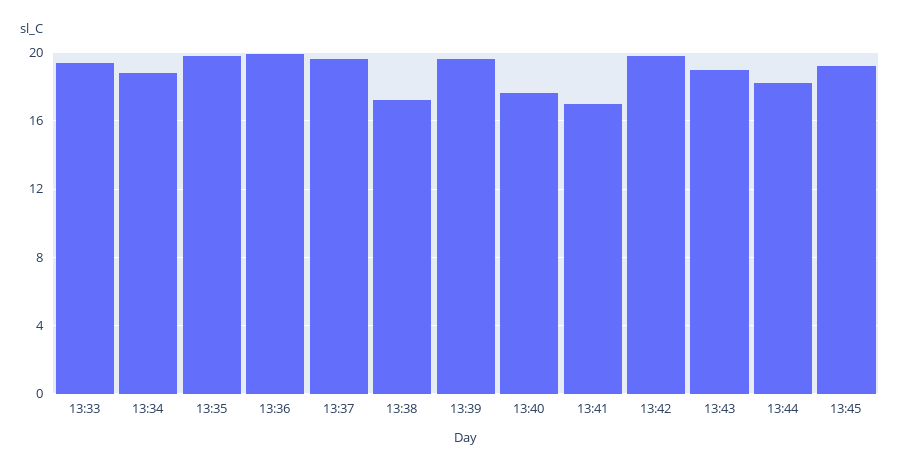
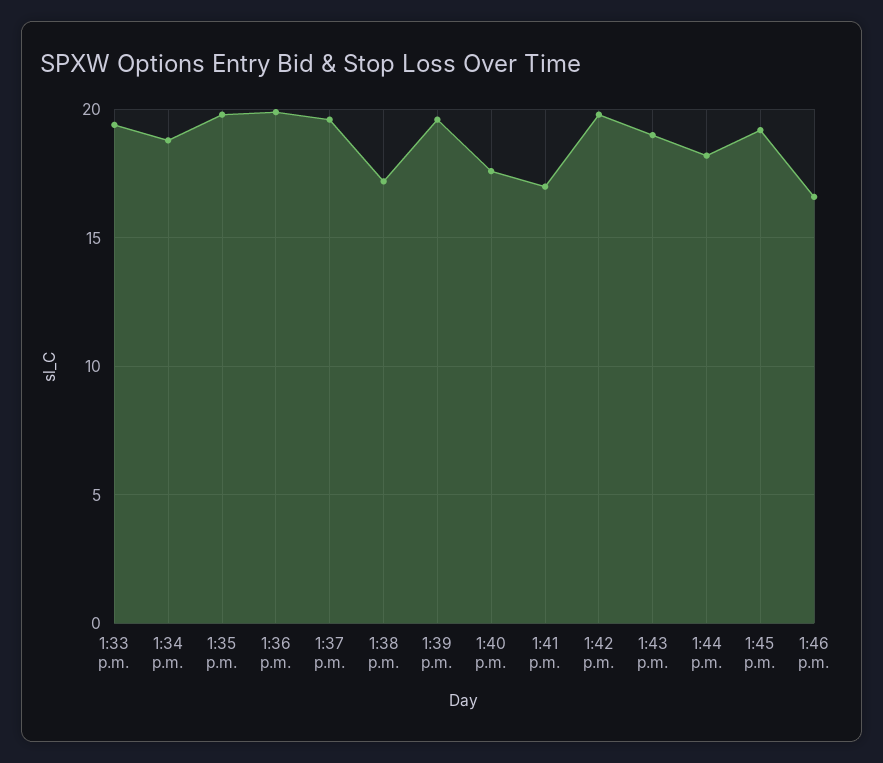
1:46 p.m.: none -> 16.5

